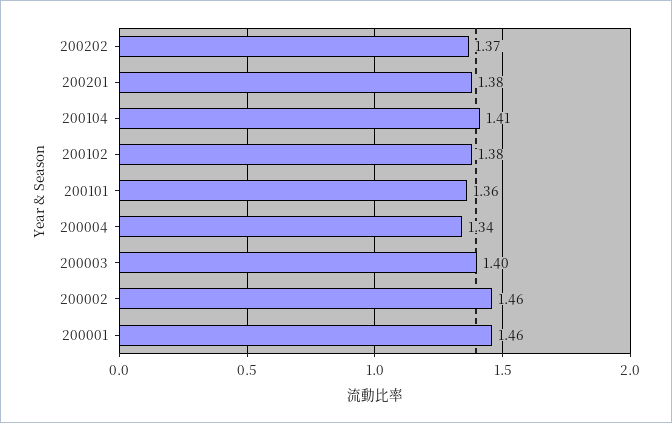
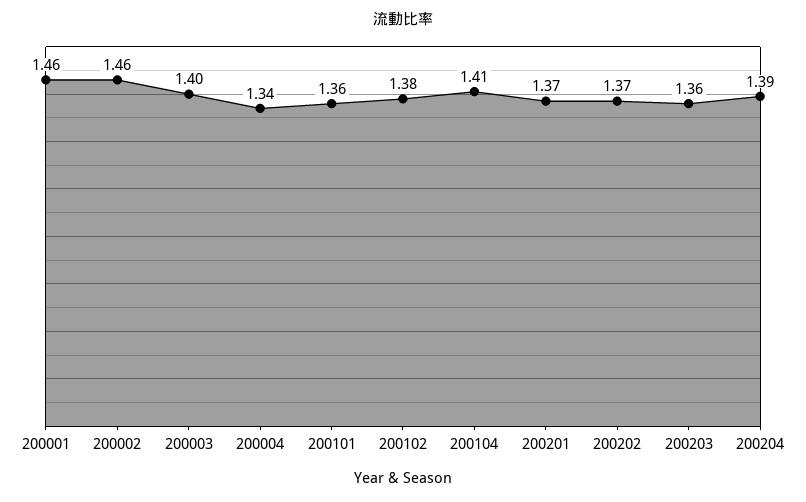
200201: 1.38 -> 1.37
200203: none -> 1.36
200204: none -> 1.39

